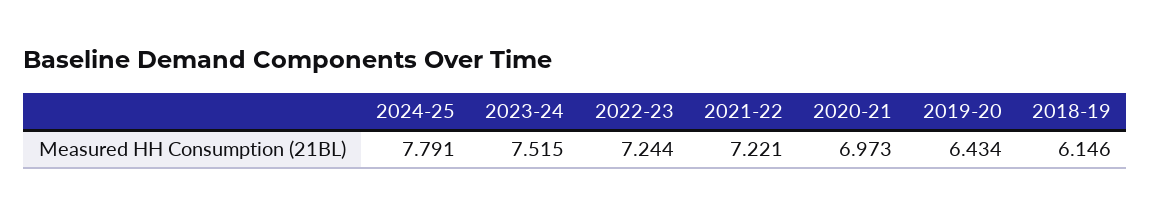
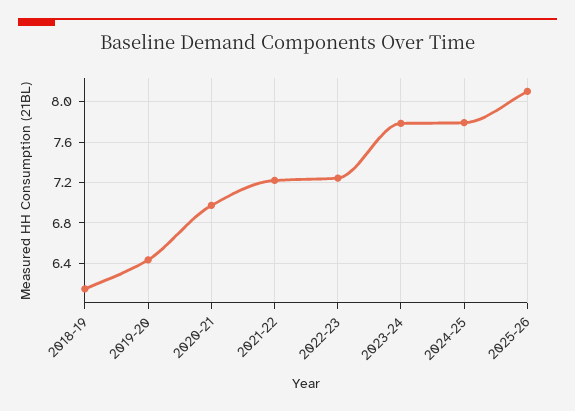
2023-24: 7.515 -> 7.8
2025-26: none -> 8.1

